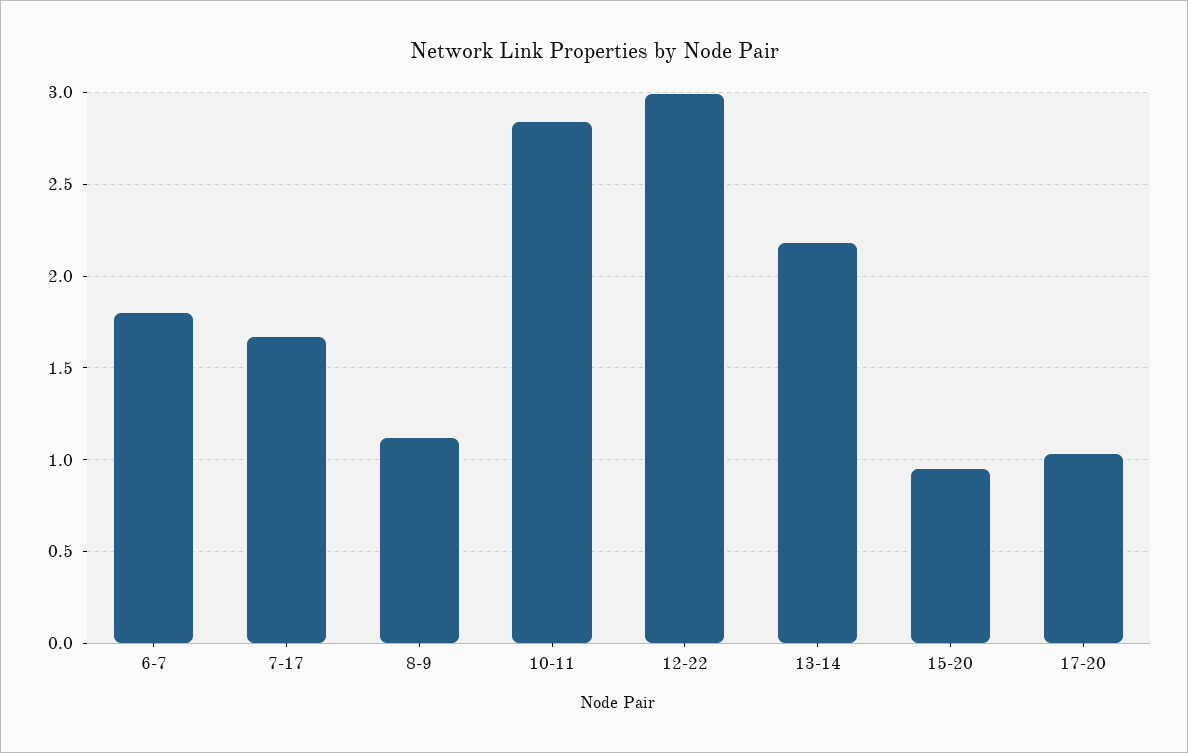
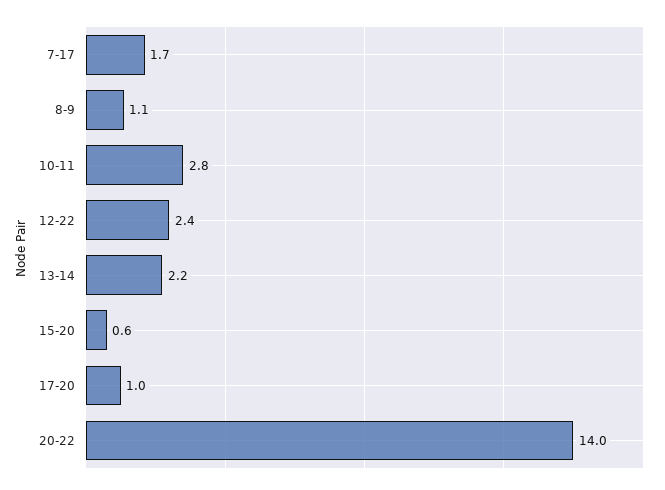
6-7: 1.8 -> none
12-22: 3 -> 2.4
15-20: 0.95 -> 0.6
20-22: none -> 14

